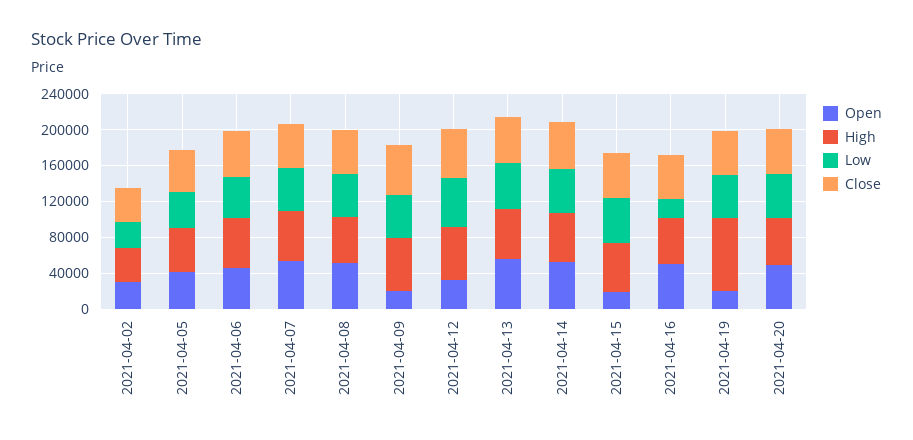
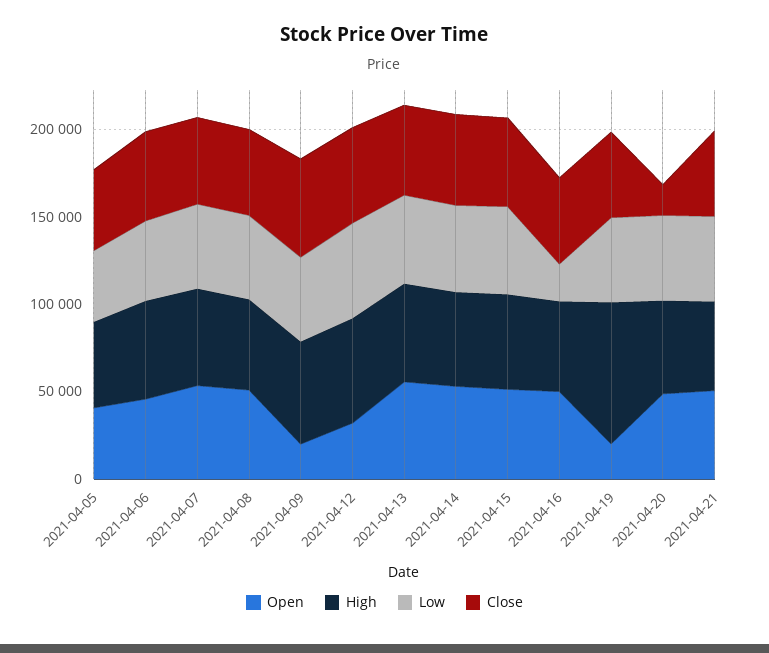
Open, 2021-04-02: 30000 -> none
High, 2021-04-02: 40000 -> none
Low, 2021-04-02: 30000 -> none
Close, 2021-04-02: 40000 -> none
Open, 2021-04-15: 20000 -> 50000
Close, 2021-04-20: 50000 -> 20000
Open, 2021-04-21: none -> 50000
High, 2021-04-21: none -> 50000
Low, 2021-04-21: none -> 50000
Close, 2021-04-21: none -> 50000

